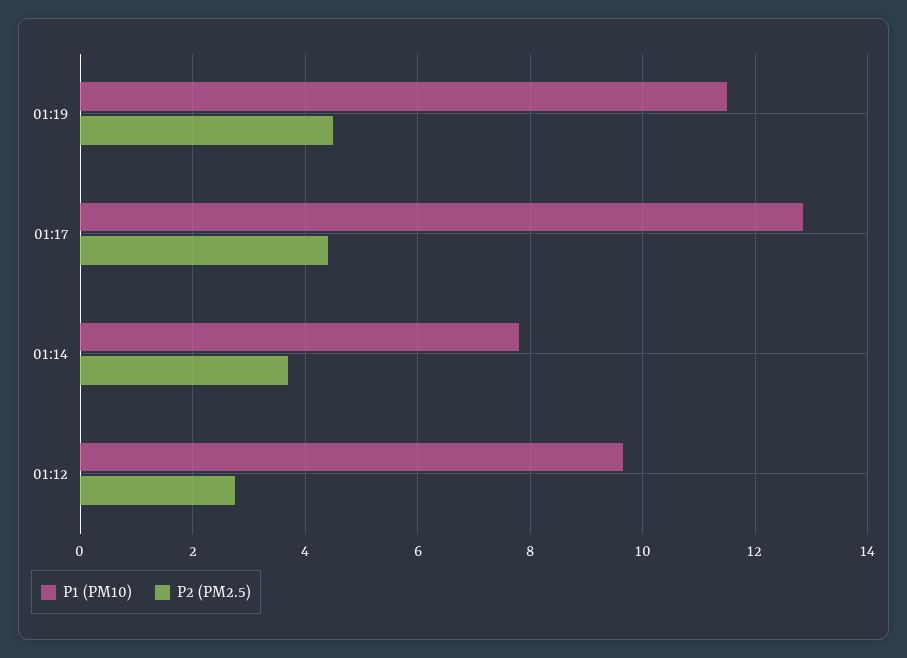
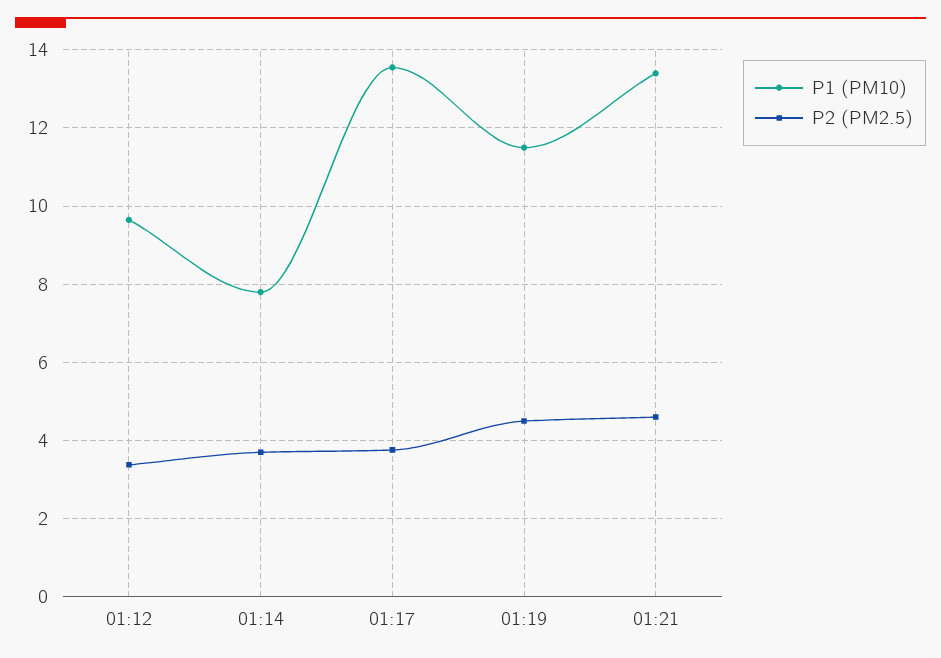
P1 (PM10), 01:17: 12.8 -> 13.6
P2 (PM2.5), 01:17: 4.4 -> 3.8
P2 (PM2.5), 01:12: 2.8 -> 3.4
P1 (PM10), 01:21: none -> 13.4
P2 (PM2.5), 01:21: none -> 4.6

